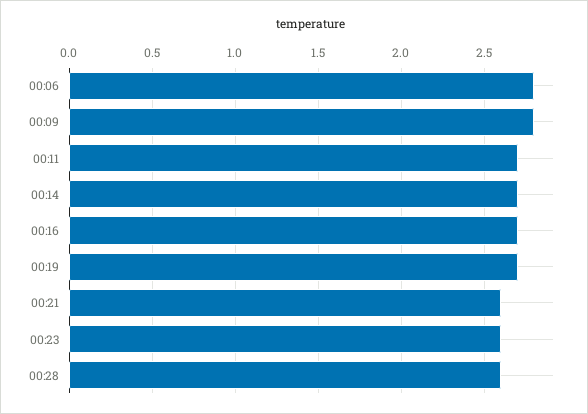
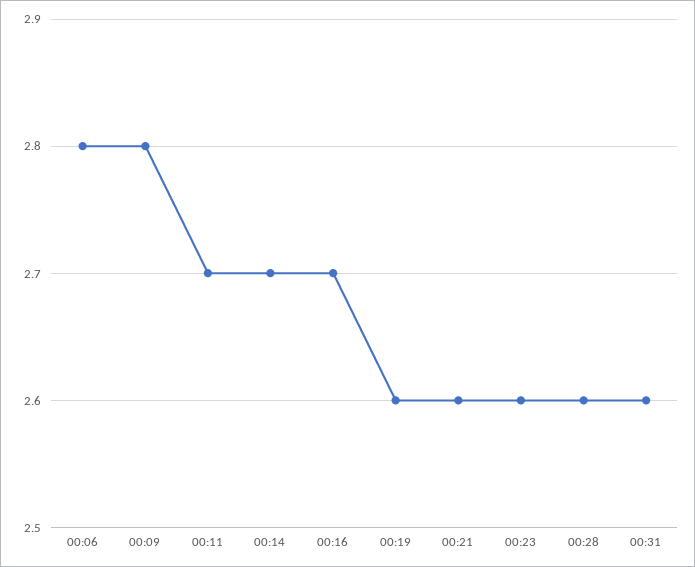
00:19: 2.7 -> 2.6
00:31: none -> 2.6

